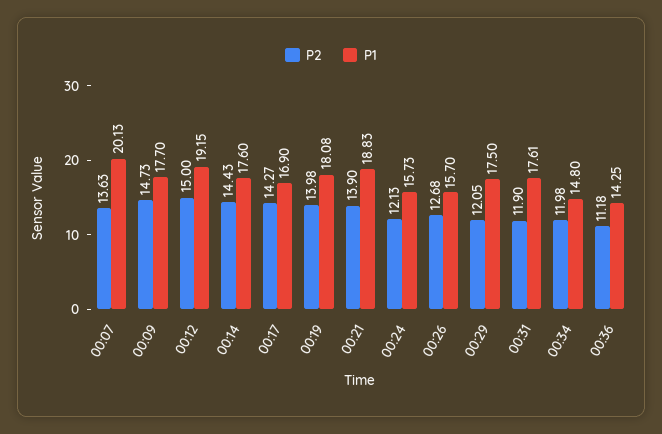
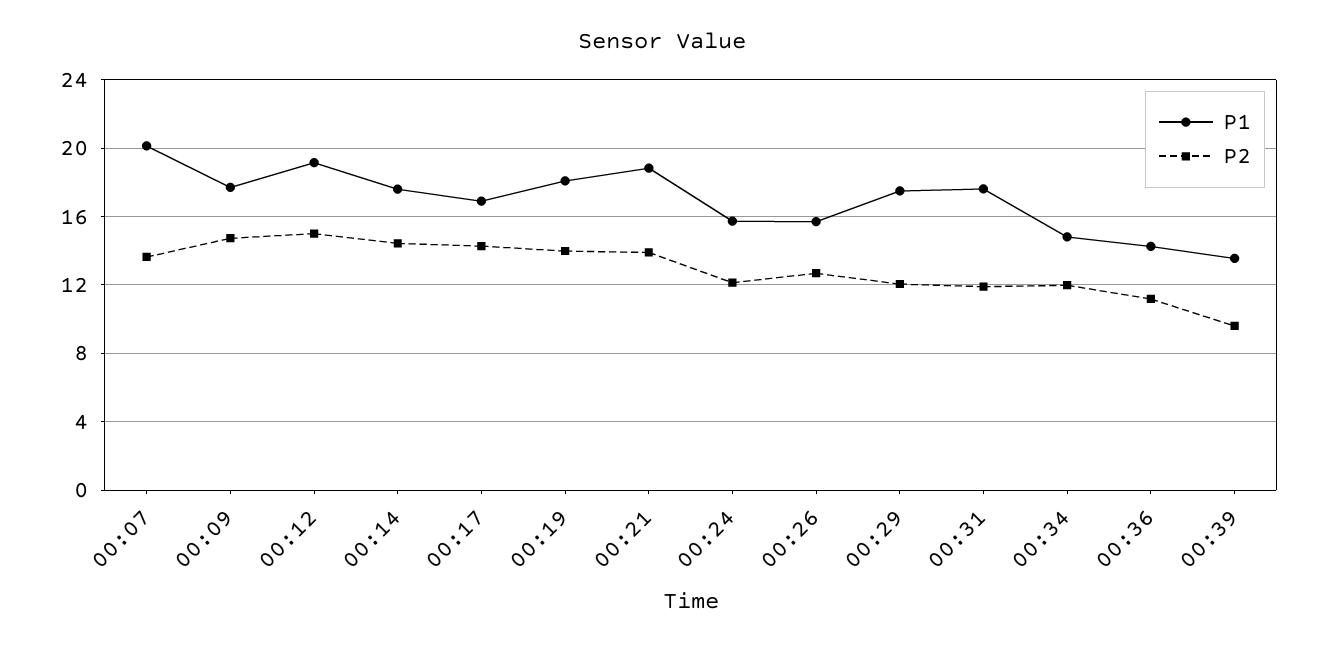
P1, 00:39: none -> 13.5
P2, 00:39: none -> 9.5

